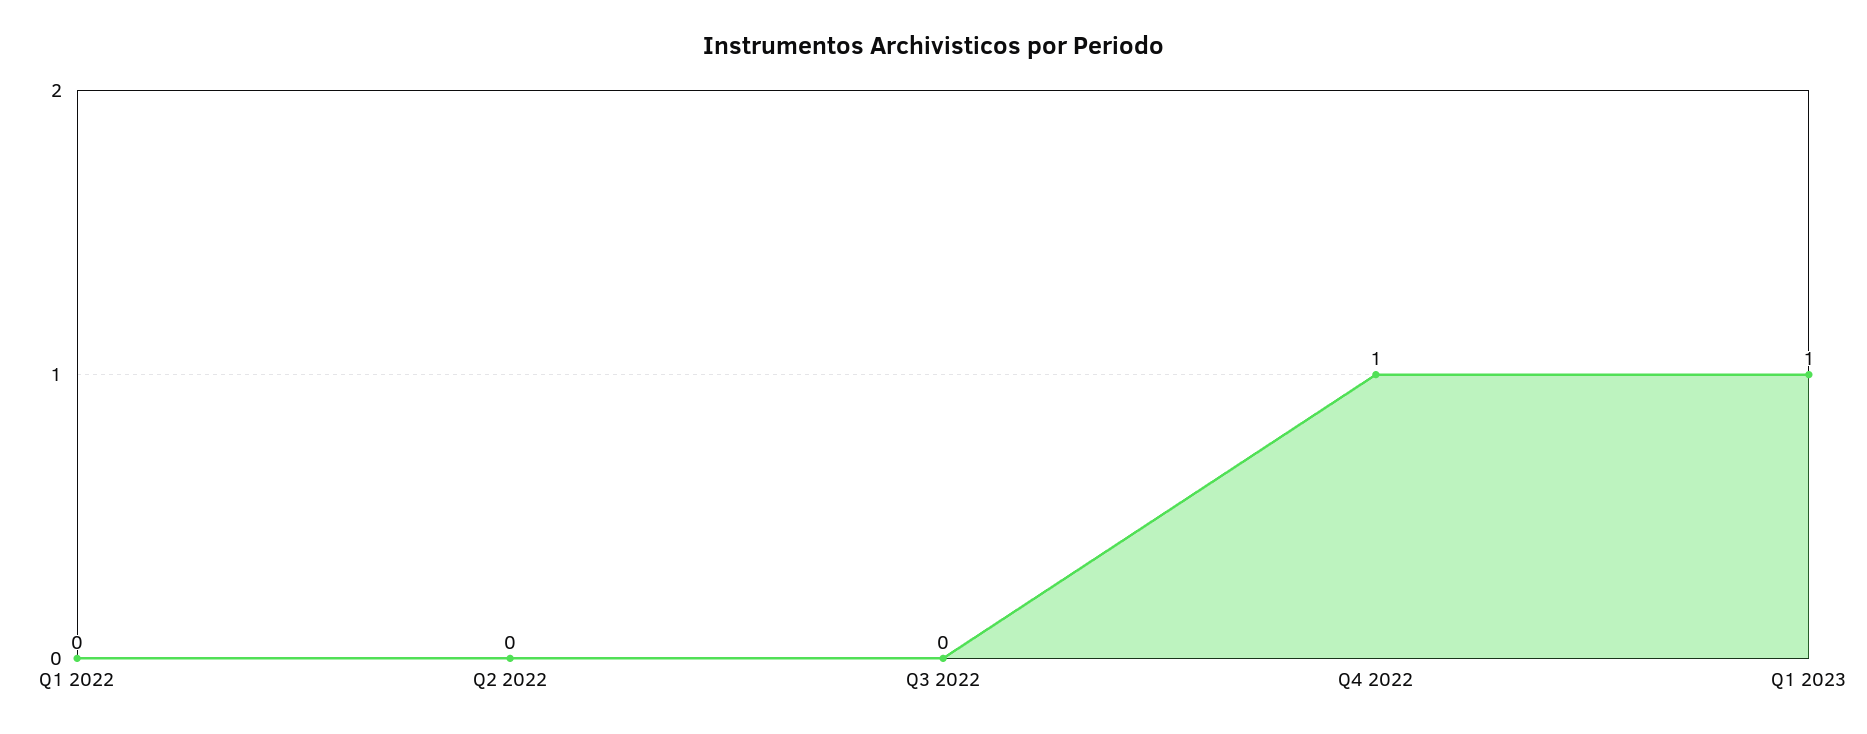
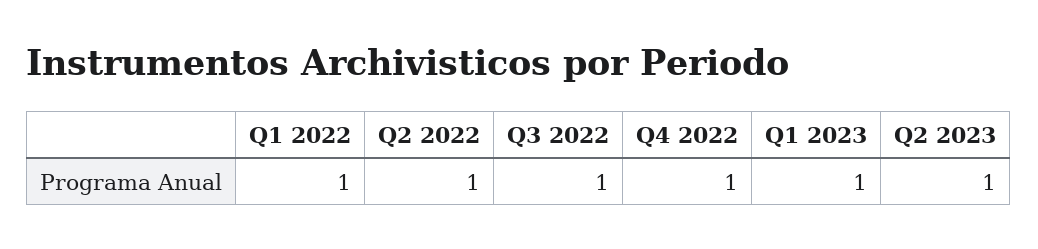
Q1 2022: 0 -> 1
Q2 2022: 0 -> 1
Q3 2022: 0 -> 1
Q2 2023: none -> 1

